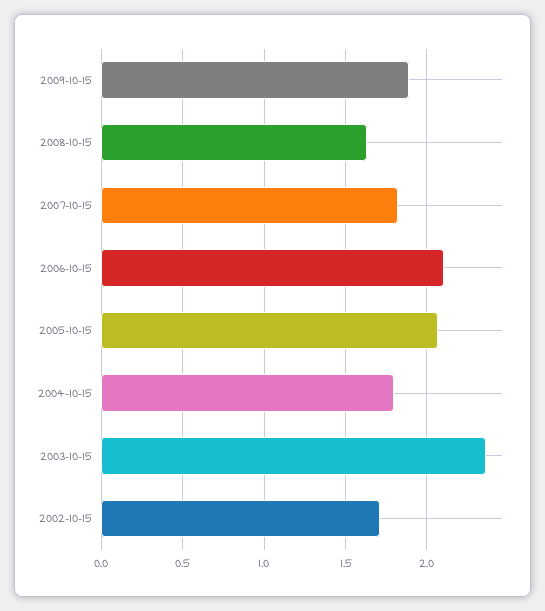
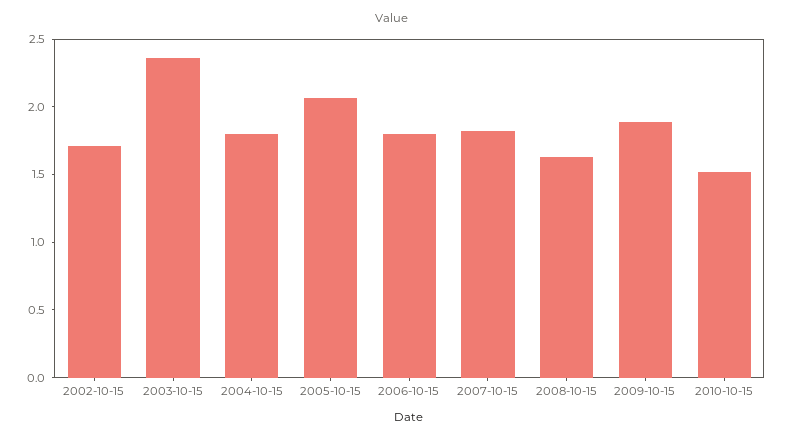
2006-10-15: 2.1 -> 1.8
2010-10-15: none -> 1.5

